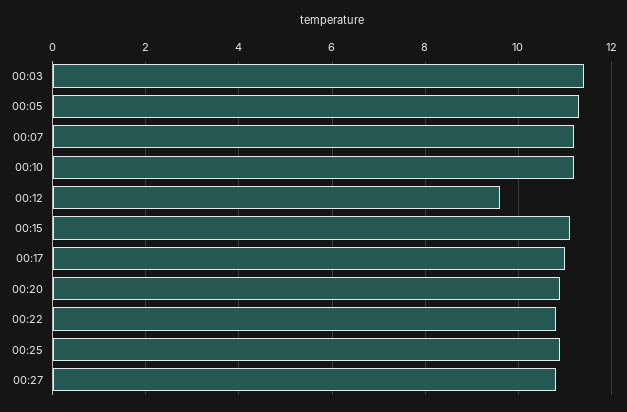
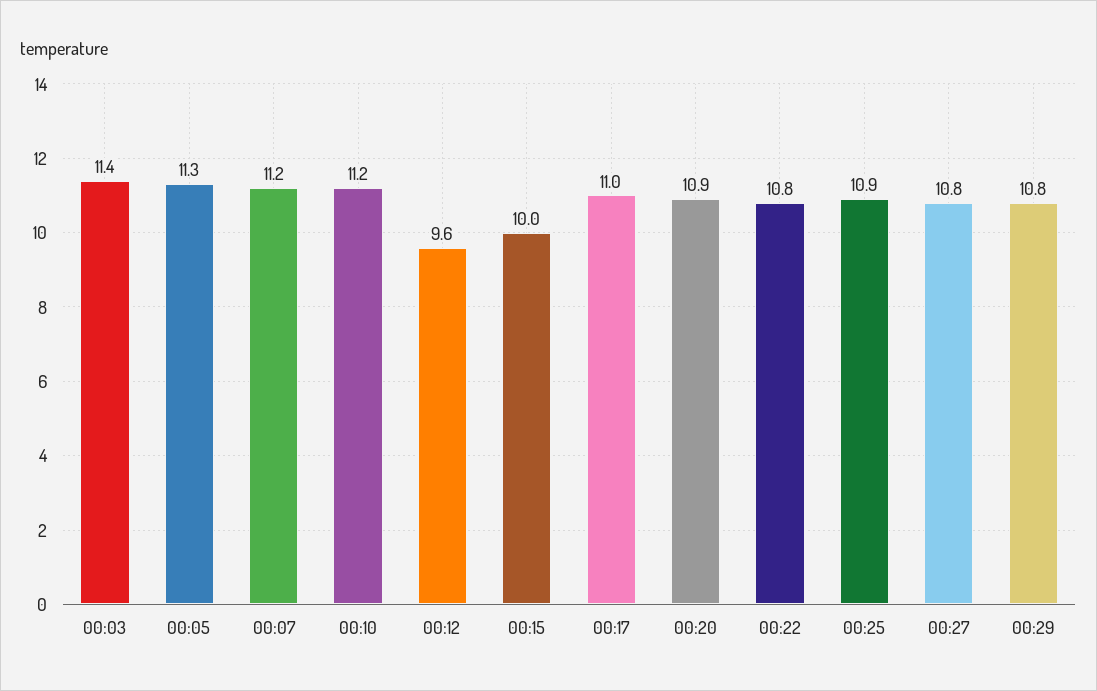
00:15: 11 -> 10
00:29: none -> 10.8

